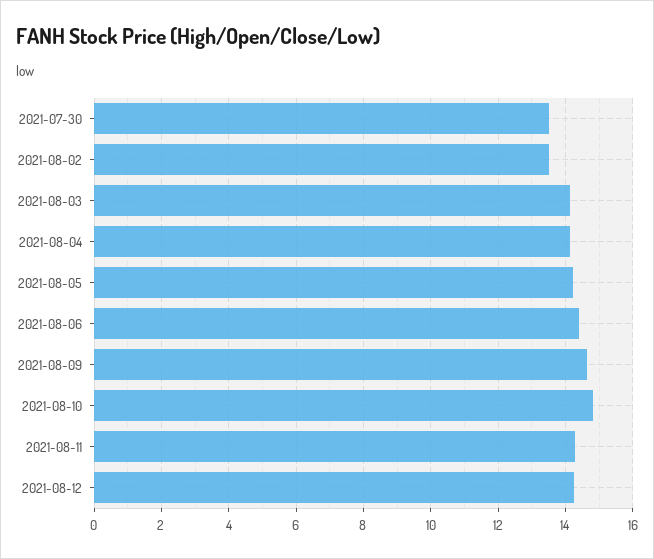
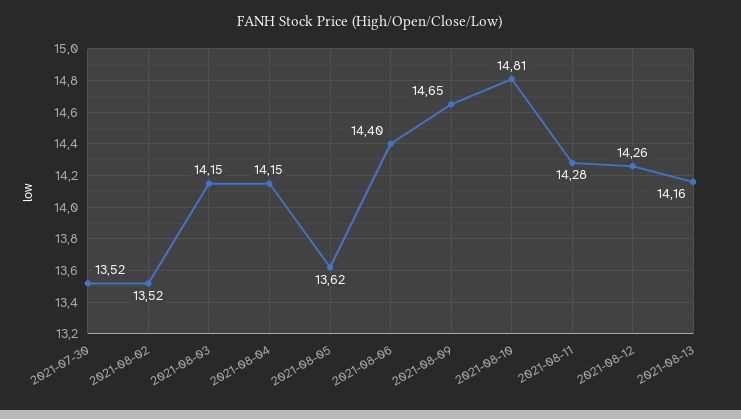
2021-08-05: 14.2 -> 13.62
2021-08-13: none -> 14.16

